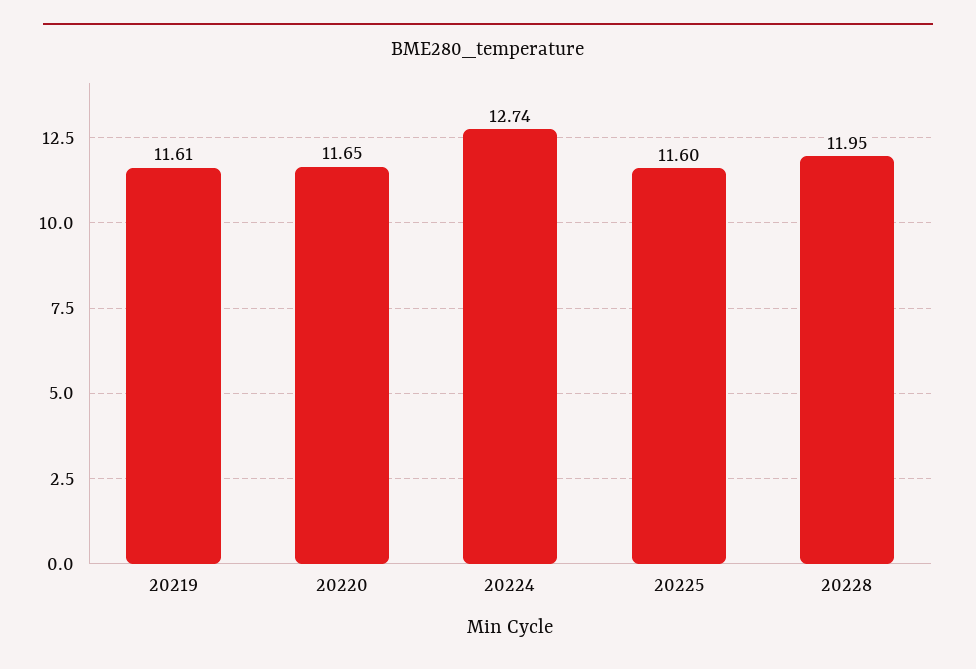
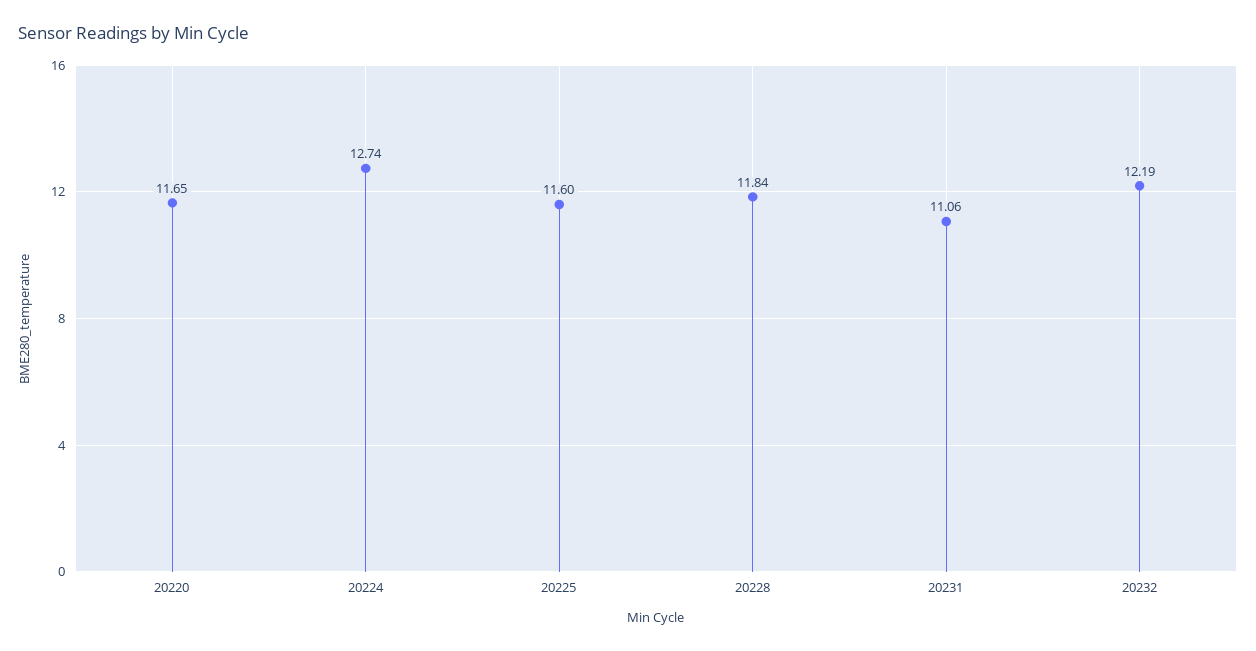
20219: 11.61 -> none
20228: 11.95 -> 11.84
20231: none -> 11.06
20232: none -> 12.19

